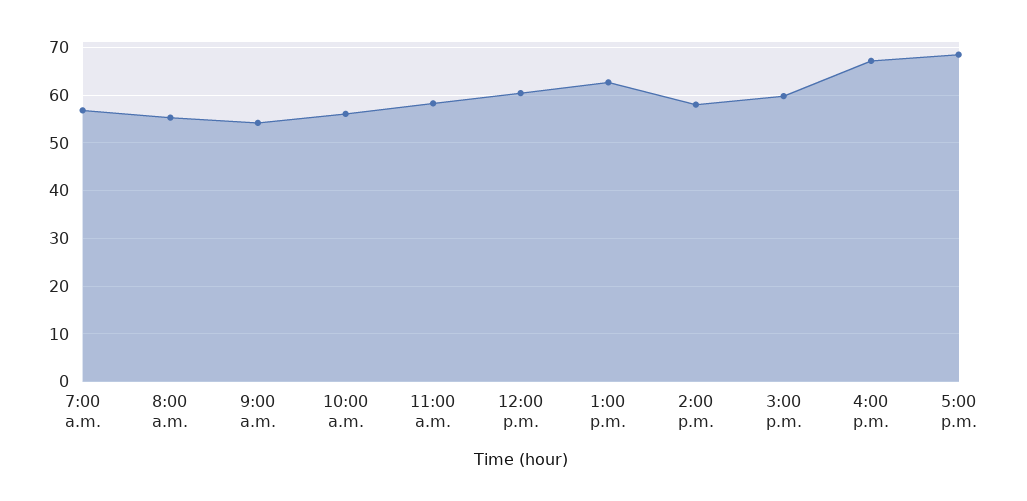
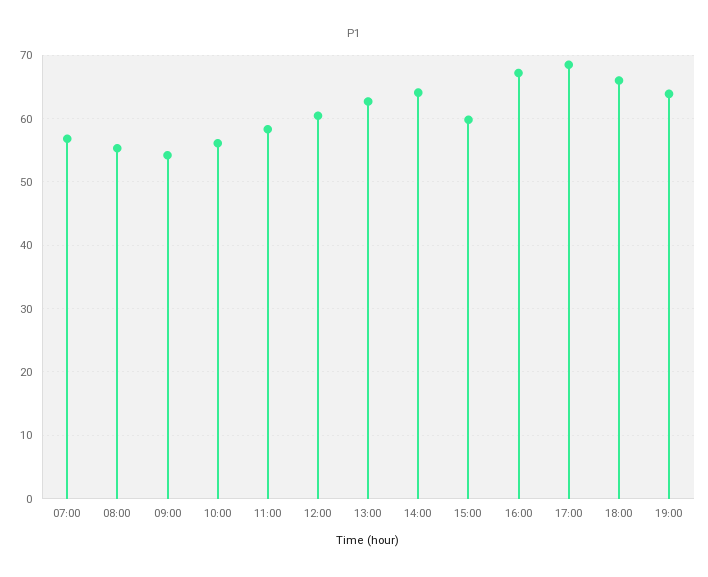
2:00 p.m.: 58 -> 64
18:00: none -> 66
19:00: none -> 64

